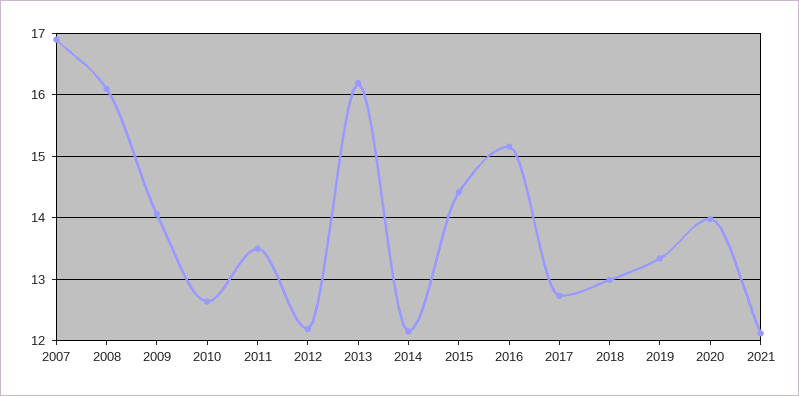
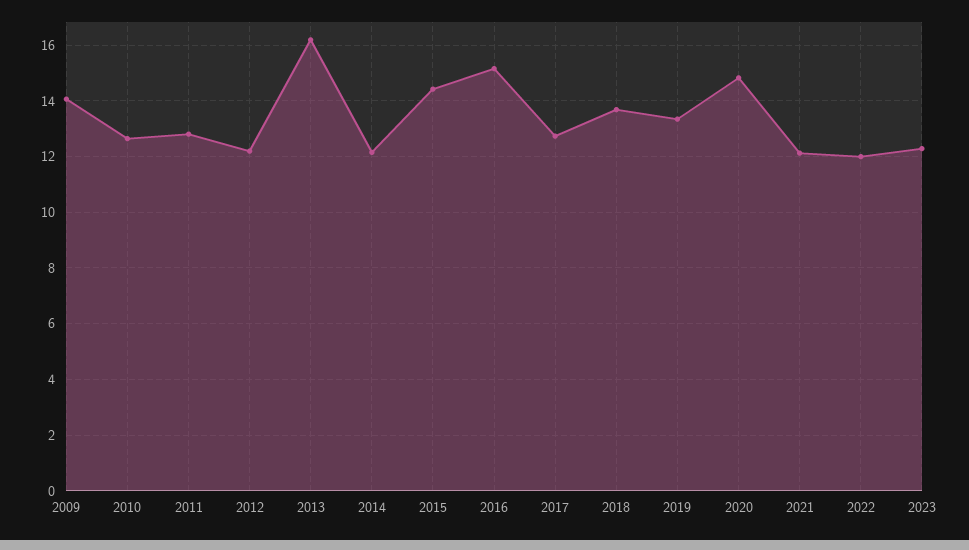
2007: 16.9 -> none
2008: 16.1 -> none
2011: 13.5 -> 12.75
2018: 13 -> 13.75
2020: 14 -> 14.75
2022: none -> 12
2023: none -> 12.25

